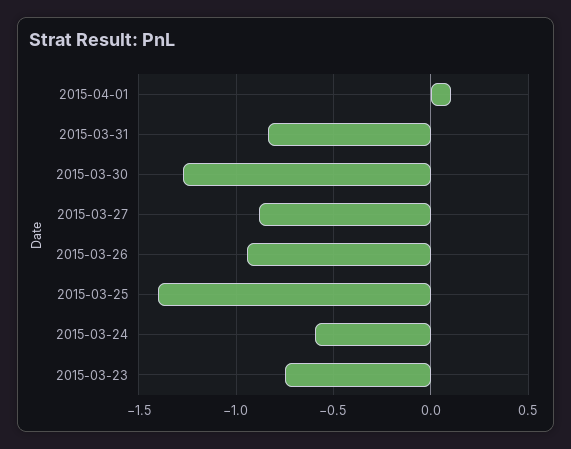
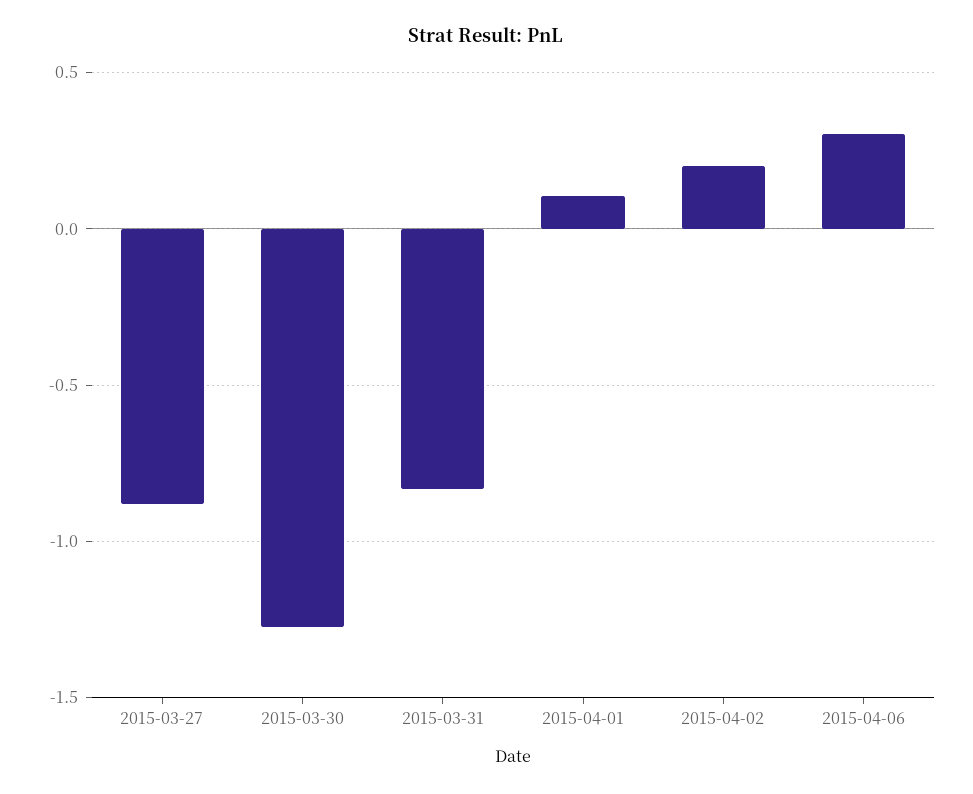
2015-03-26: -0.95 -> none
2015-03-25: -1.4 -> none
2015-03-24: -0.6 -> none
2015-03-23: -0.75 -> none
2015-04-02: none -> 0.2
2015-04-06: none -> 0.3

